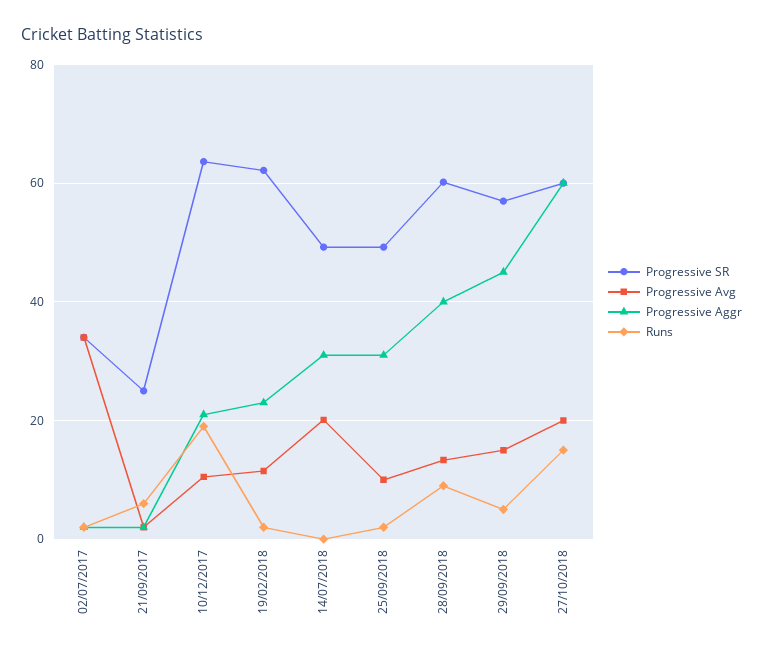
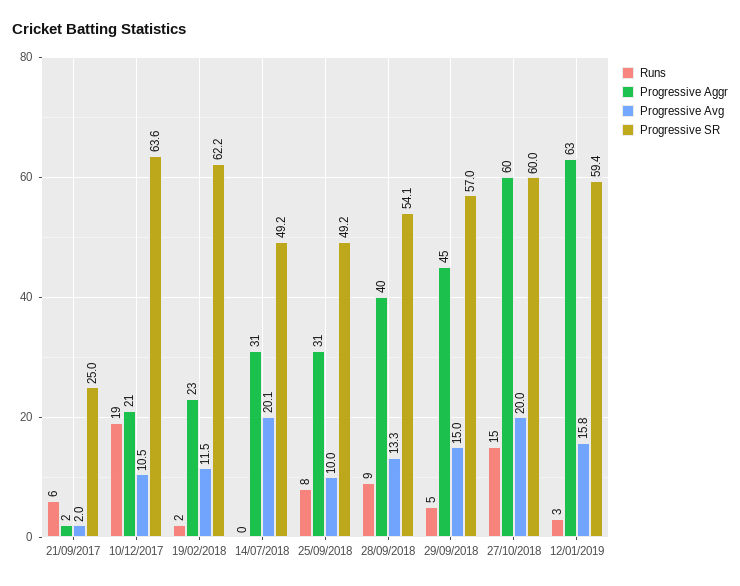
Progressive SR, 02/07/2017: 34 -> none
Progressive Avg, 02/07/2017: 34 -> none
Progressive Aggr, 02/07/2017: 2 -> none
Runs, 02/07/2017: 2 -> none
Runs, 25/09/2018: 2 -> 8
Progressive SR, 28/09/2018: 60 -> 54.1
Runs, 12/01/2019: none -> 3
Progressive Aggr, 12/01/2019: none -> 63
Progressive Avg, 12/01/2019: none -> 15.8
Progressive SR, 12/01/2019: none -> 59.4

